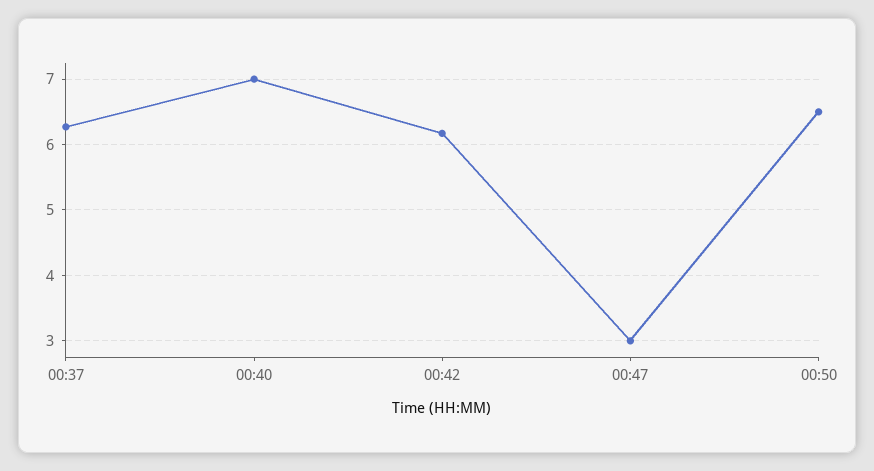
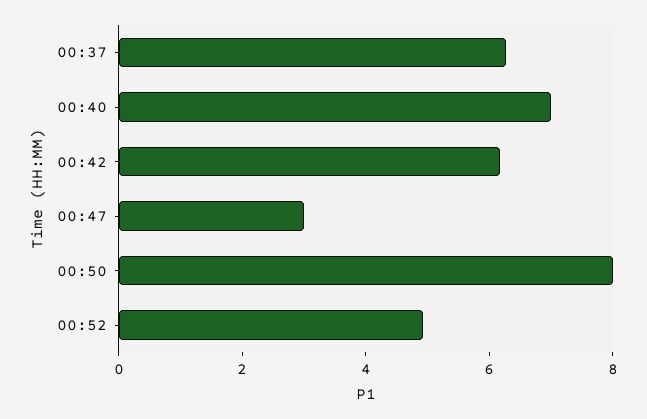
00:50: 6.5 -> 8
00:52: none -> 5

